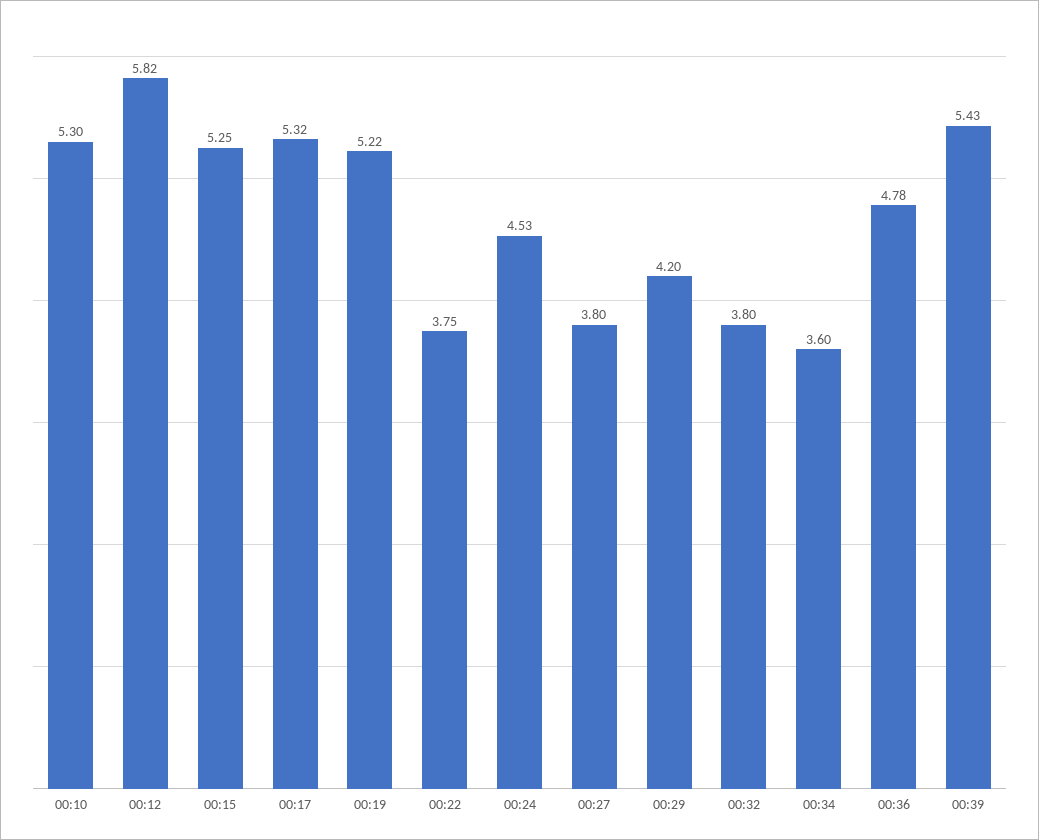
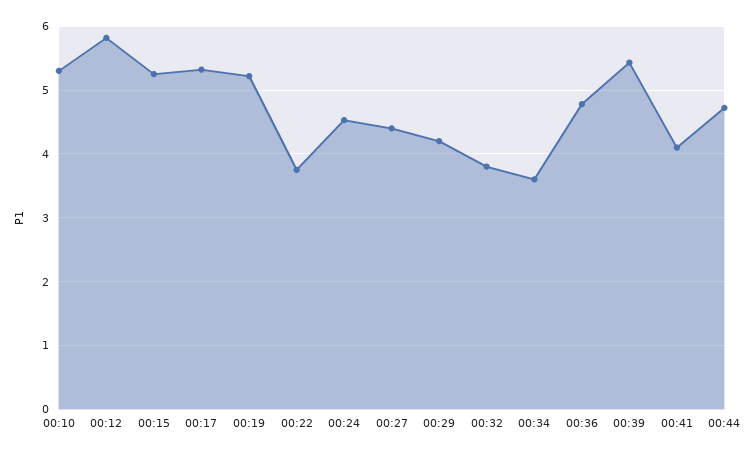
00:27: 3.8 -> 4.4
00:41: none -> 4.1
00:44: none -> 4.7

